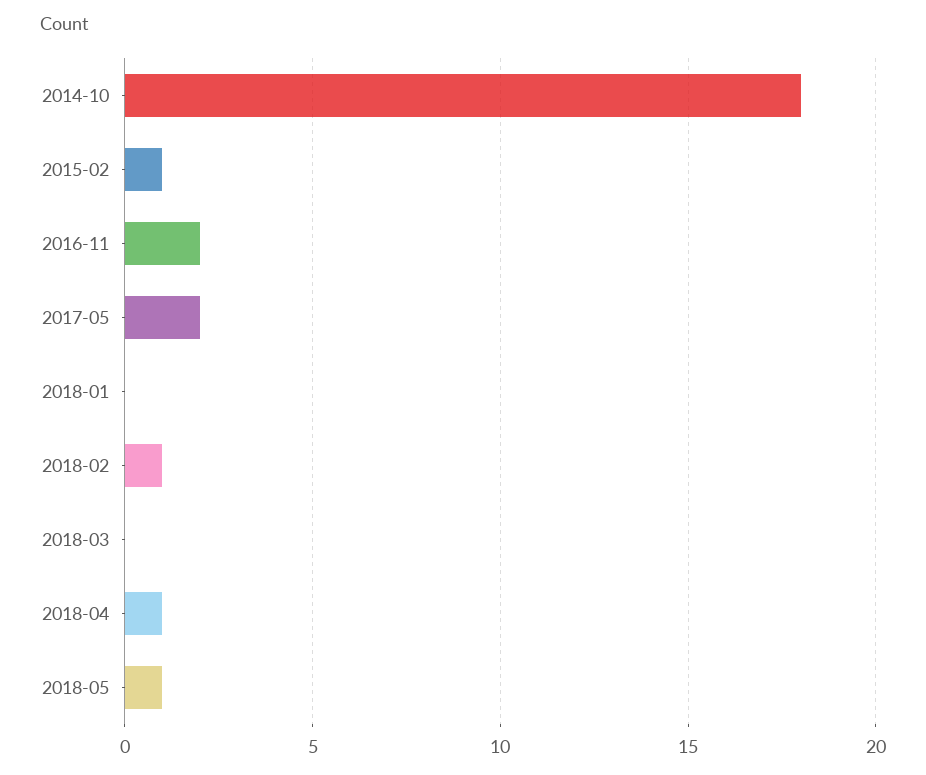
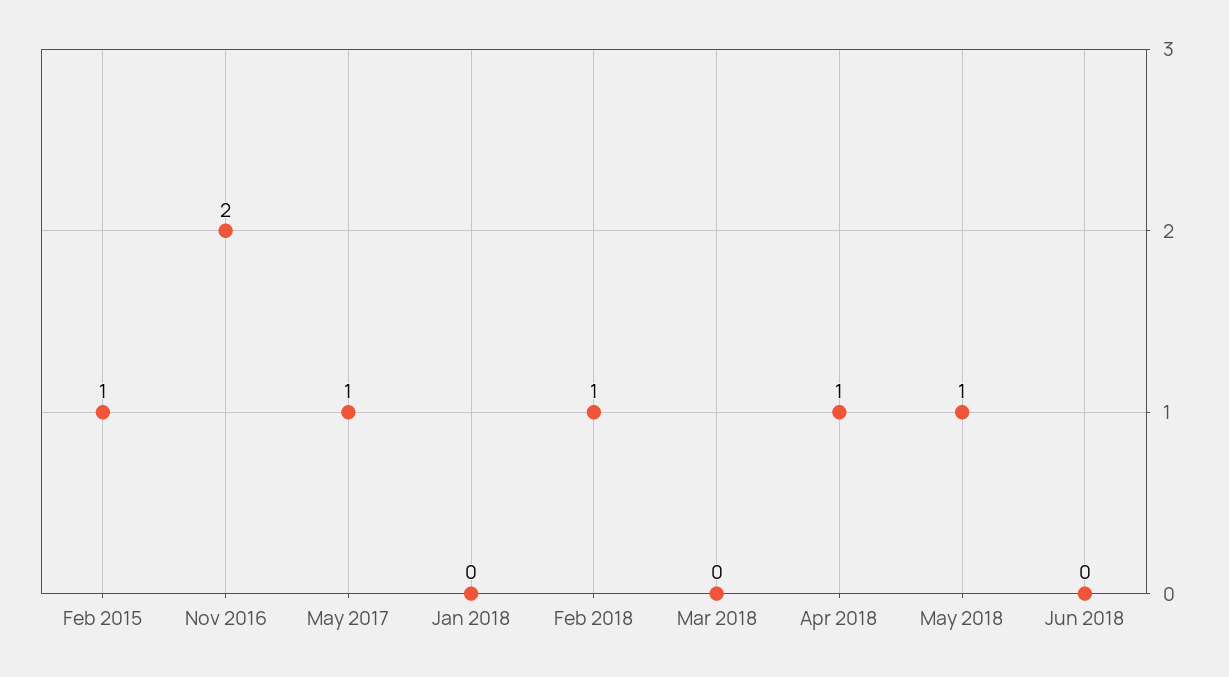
2014-10: 18 -> none
2017-05: 2 -> 1
Jun 2018: none -> 0

